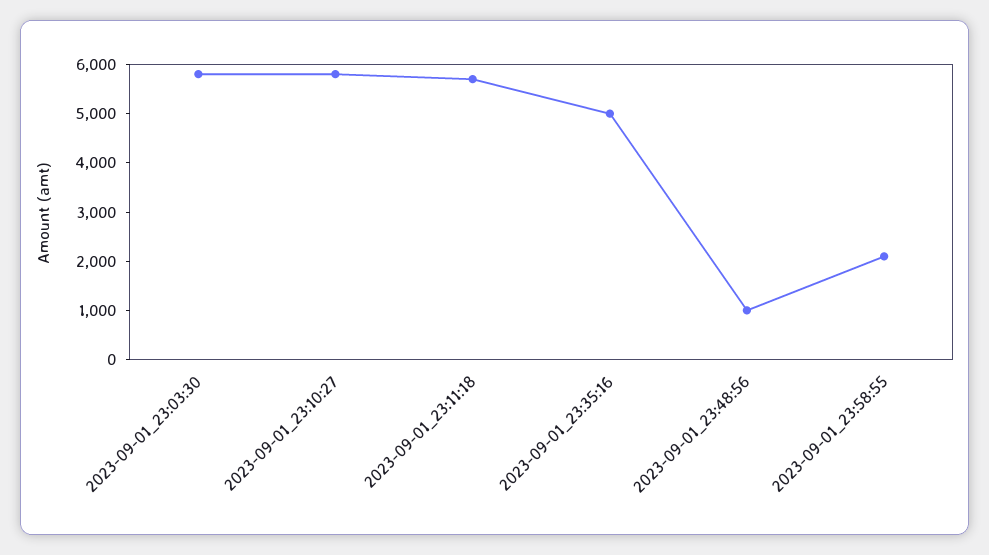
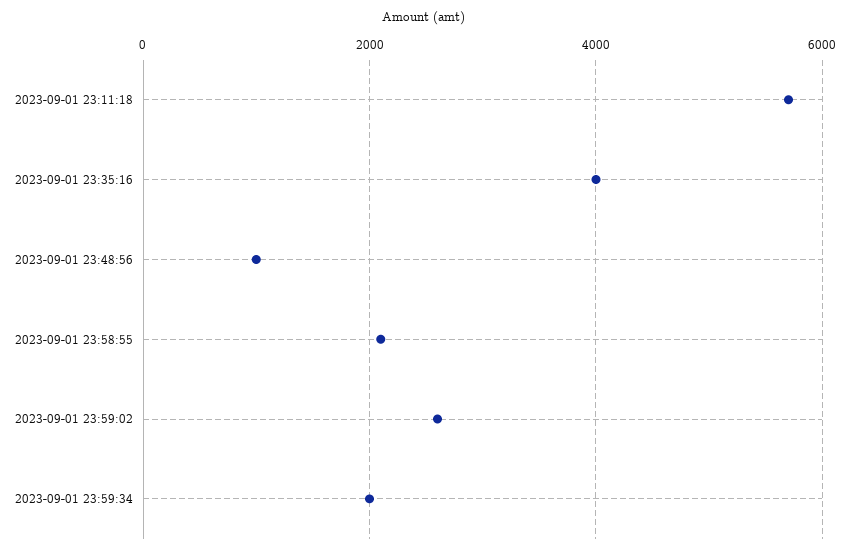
2023-09-01_23:03:30: 5800 -> none
2023-09-01_23:10:27: 5800 -> none
2023-09-01_23:35:16: 5000 -> 4000
2023-09-01 23:59:02: none -> 2600
2023-09-01 23:59:34: none -> 2000

